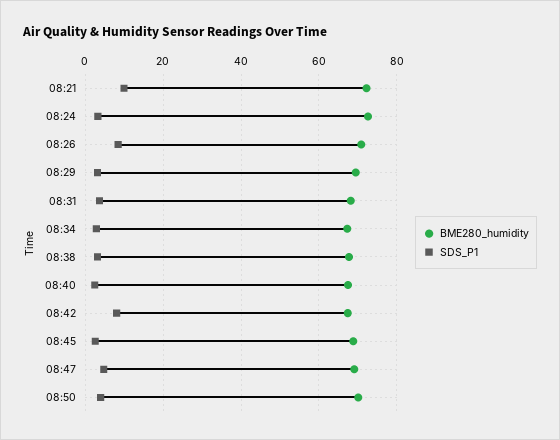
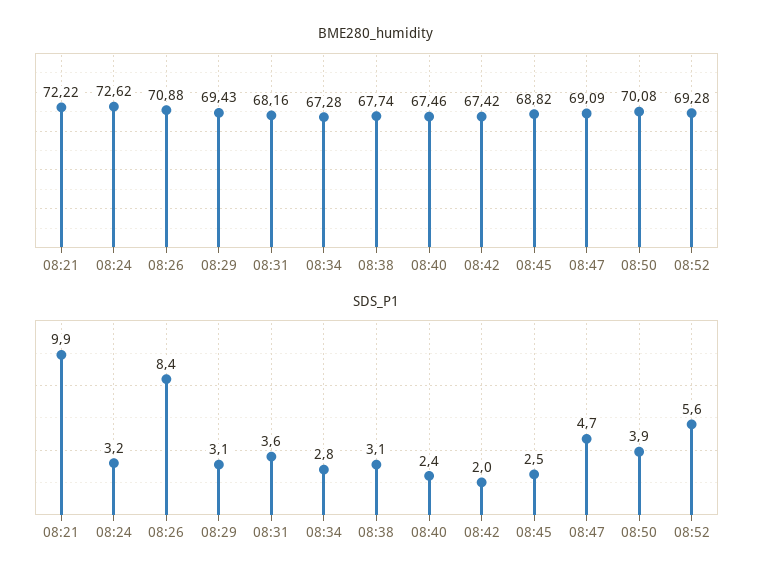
SDS_P1, 08:42: 8 -> 2
BME280_humidity, 08:52: none -> 69.28
SDS_P1, 08:52: none -> 5.6

